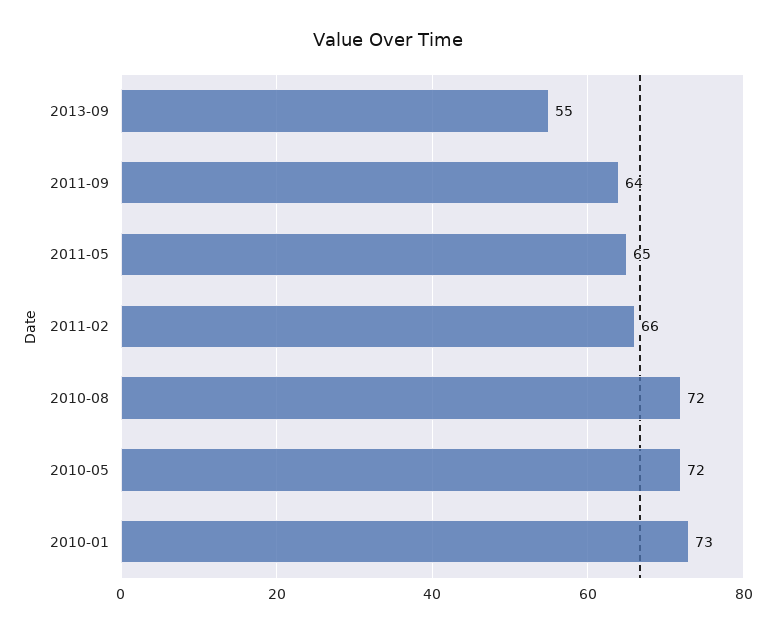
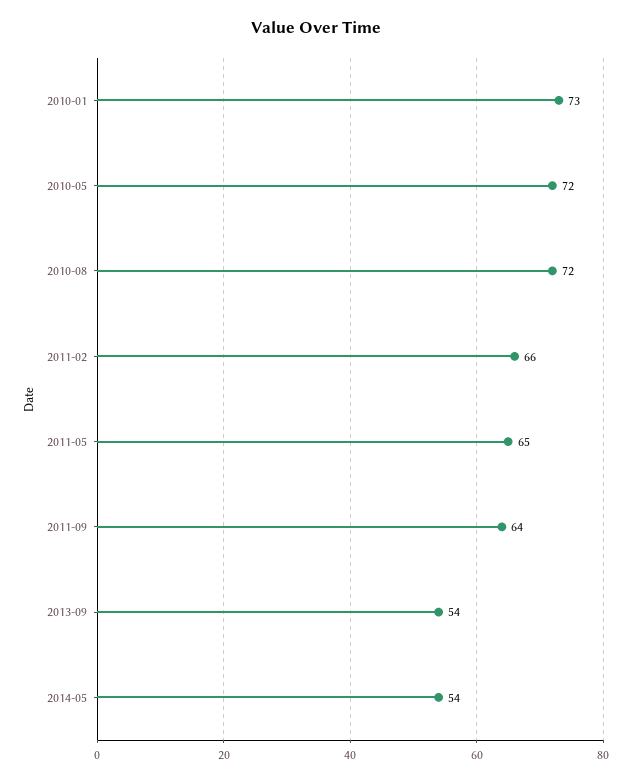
2013-09: 55 -> 54
2014-05: none -> 54

